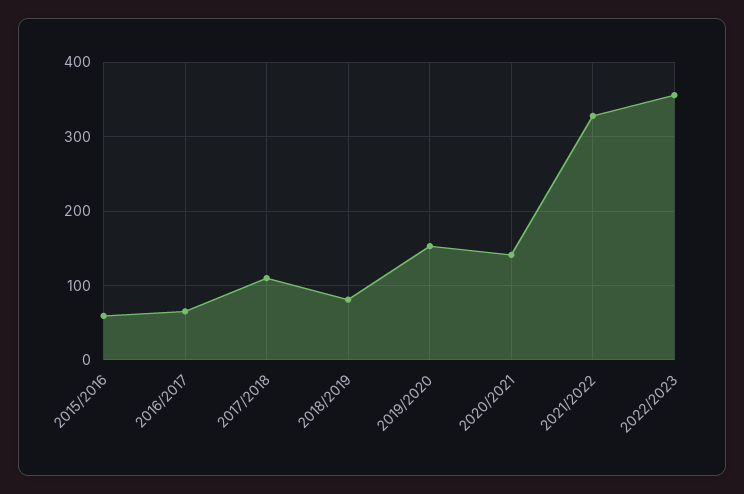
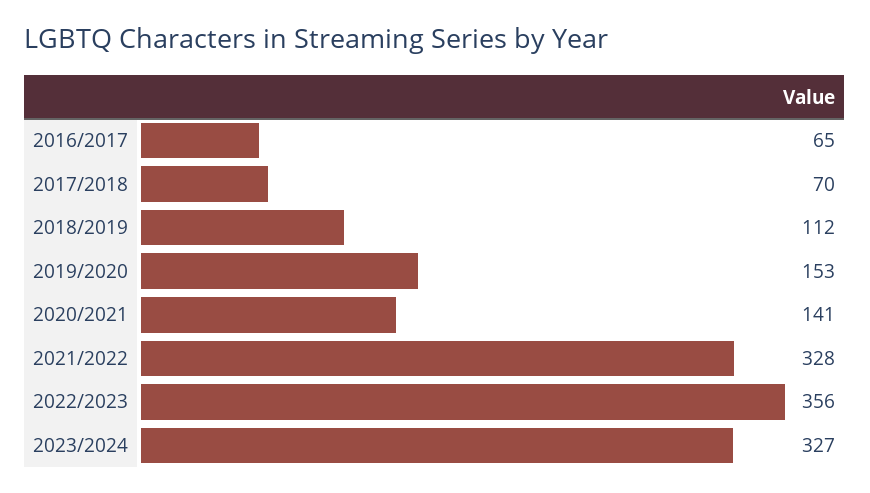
2015/2016: 60 -> none
2017/2018: 110 -> 70
2018/2019: 80 -> 112
2023/2024: none -> 327

